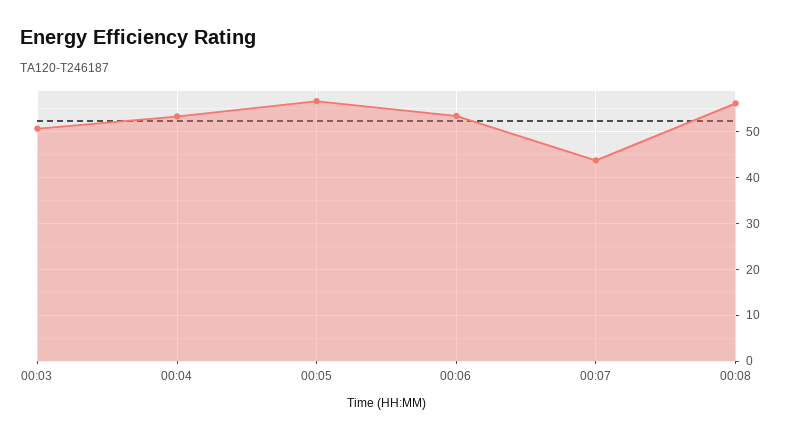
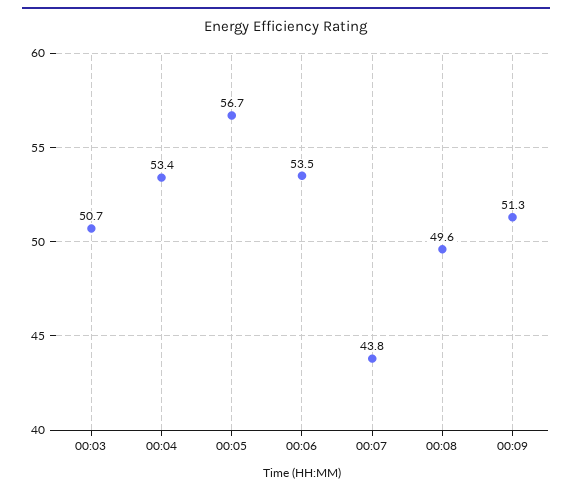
00:08: 56 -> 49.6
00:09: none -> 51.3

